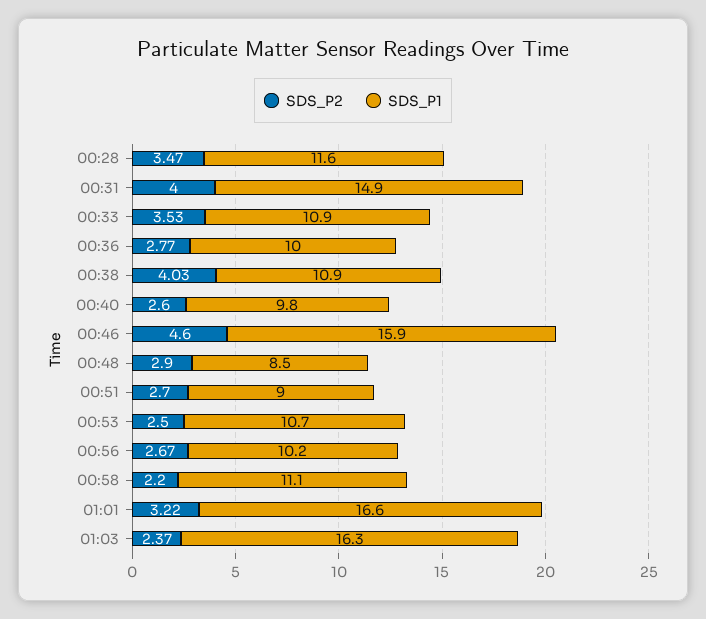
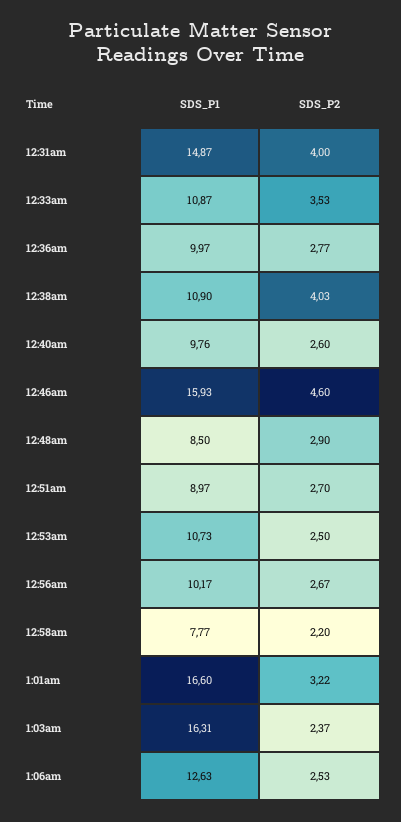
SDS_P2, 00:28: 3.47 -> none
SDS_P1, 00:28: 11.6 -> none
SDS_P1, 00:58: 11.1 -> 7.77
SDS_P1, 1:06am: none -> 12.63
SDS_P2, 1:06am: none -> 2.53

